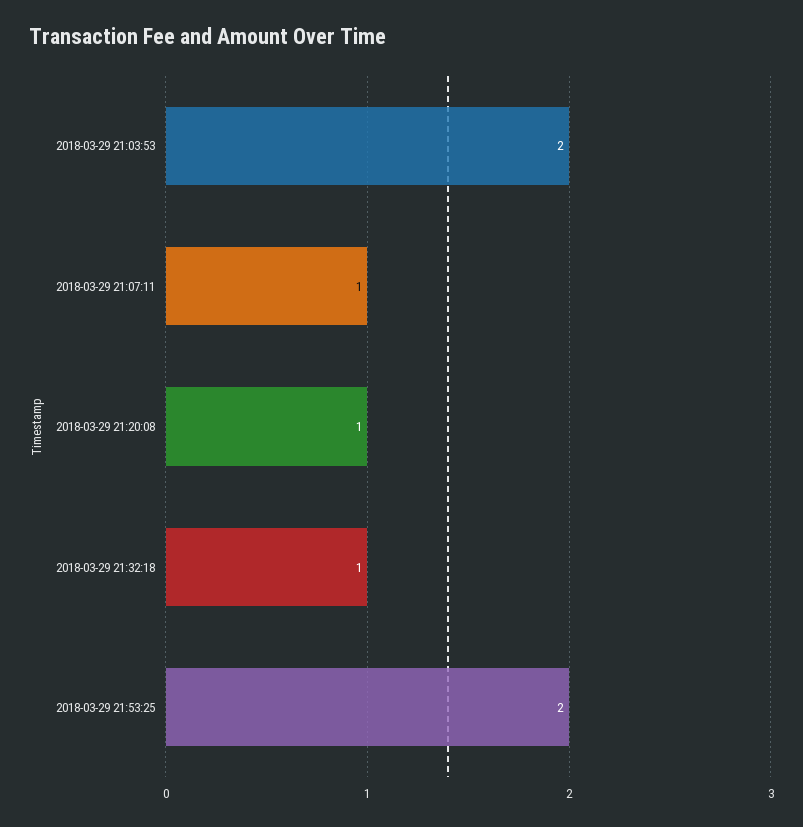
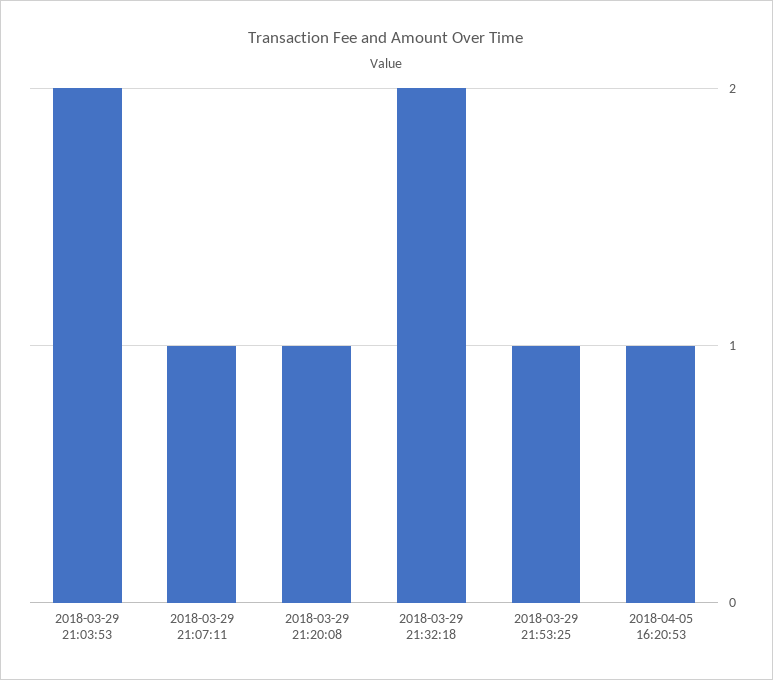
2018-03-29 21:32:18: 1 -> 2
2018-03-29 21:53:25: 2 -> 1
2018-04-05 16:20:53: none -> 1

